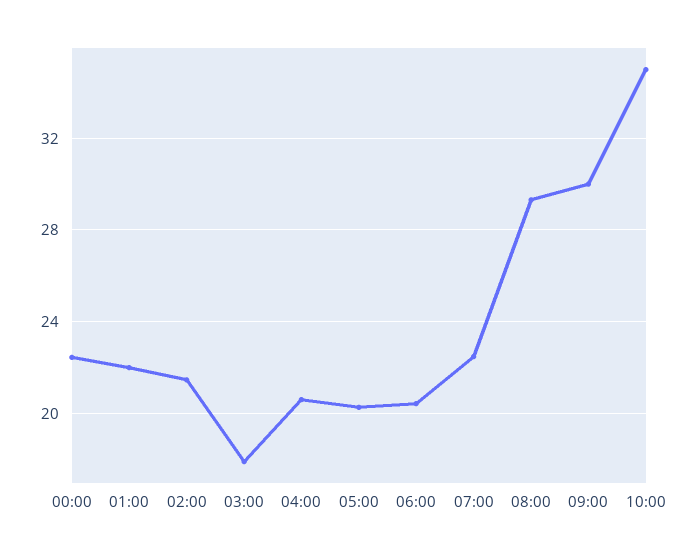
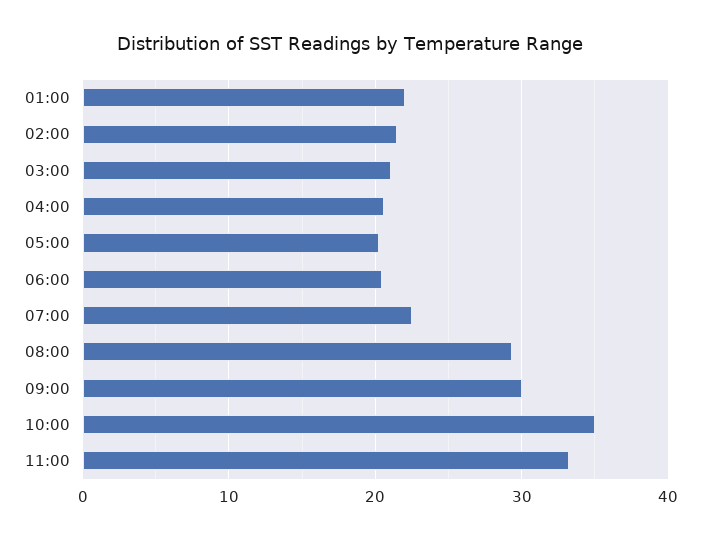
00:00: 22.5 -> none
03:00: 18 -> 21
11:00: none -> 33

